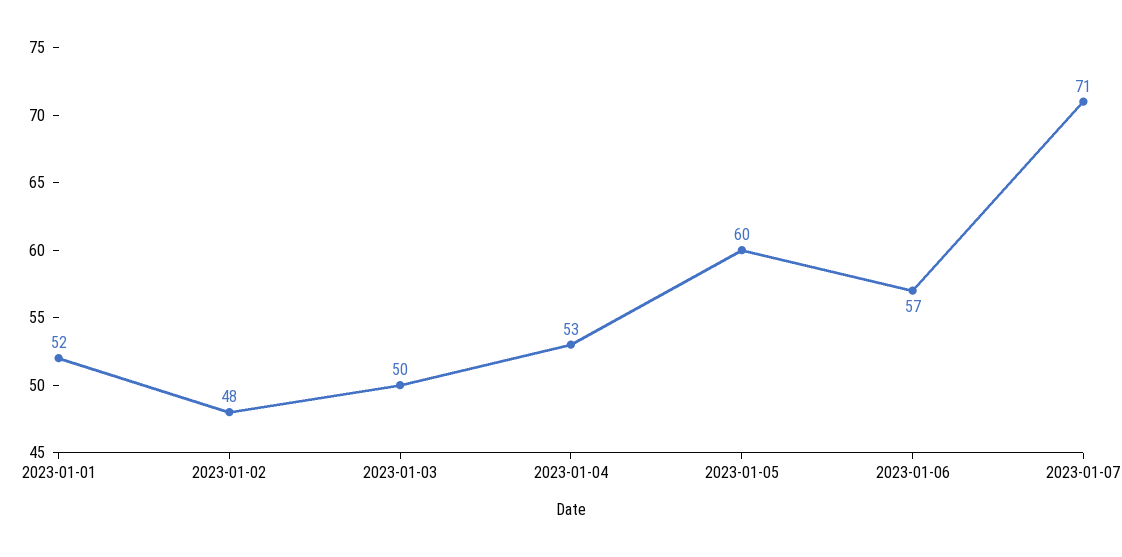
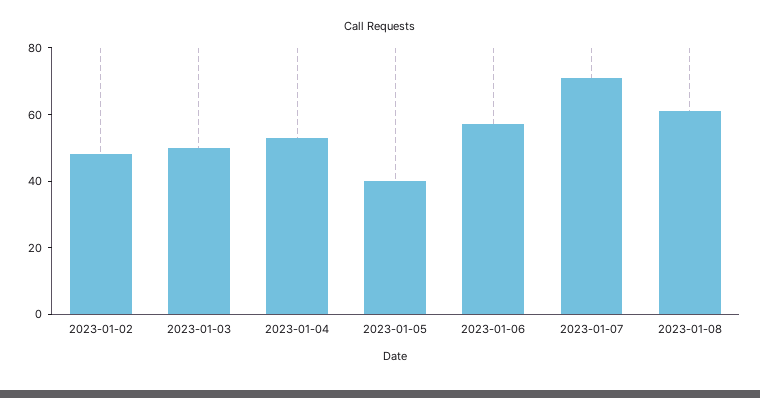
2023-01-01: 52 -> none
2023-01-05: 60 -> 40
2023-01-08: none -> 60

